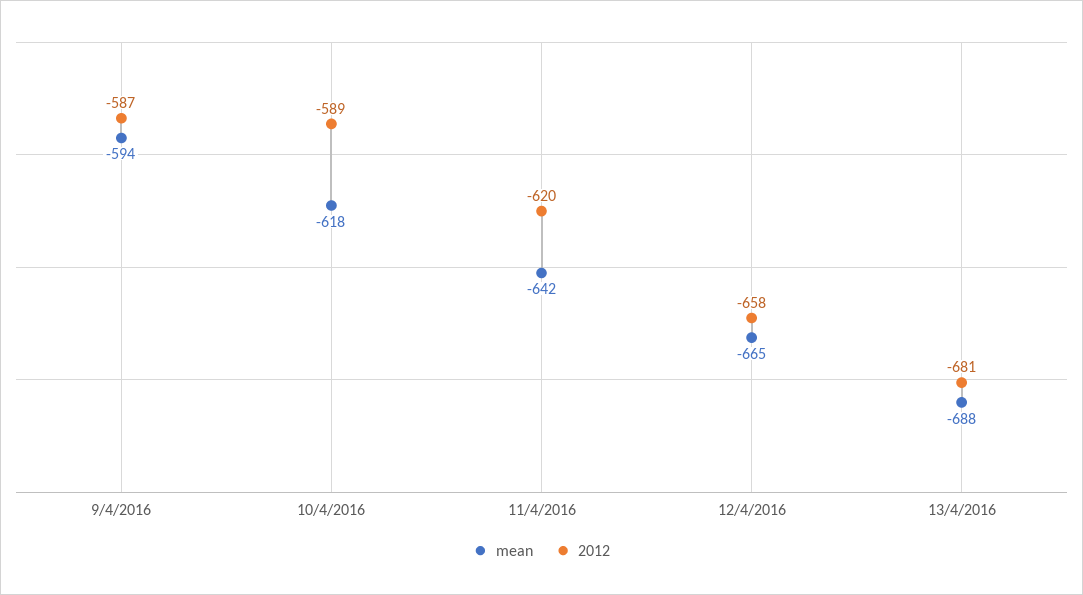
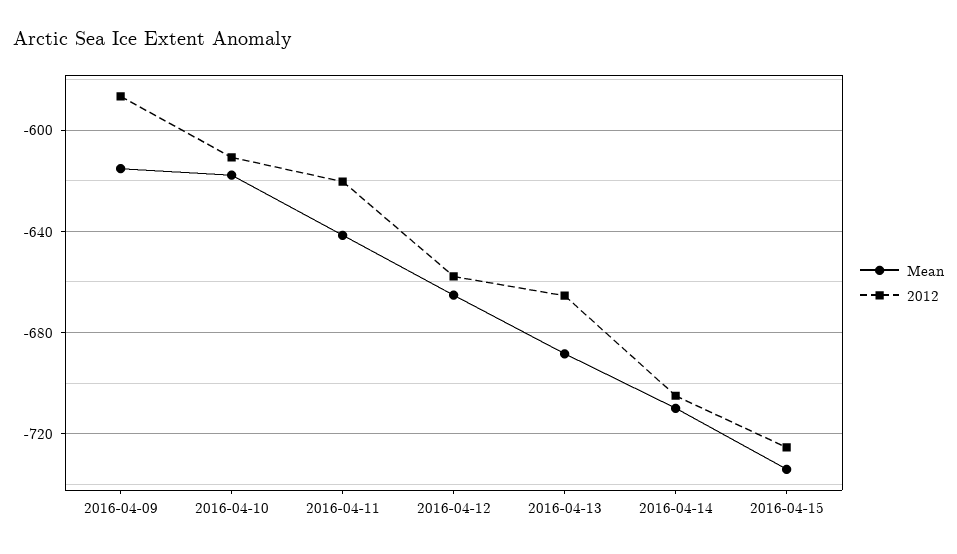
mean, 9/4/2016: -594 -> -615
2012, 10/4/2016: -589 -> -610
2012, 13/4/2016: -681 -> -665
mean, 2016-04-14: none -> -710
2012, 2016-04-14: none -> -705
mean, 2016-04-15: none -> -735
2012, 2016-04-15: none -> -725

